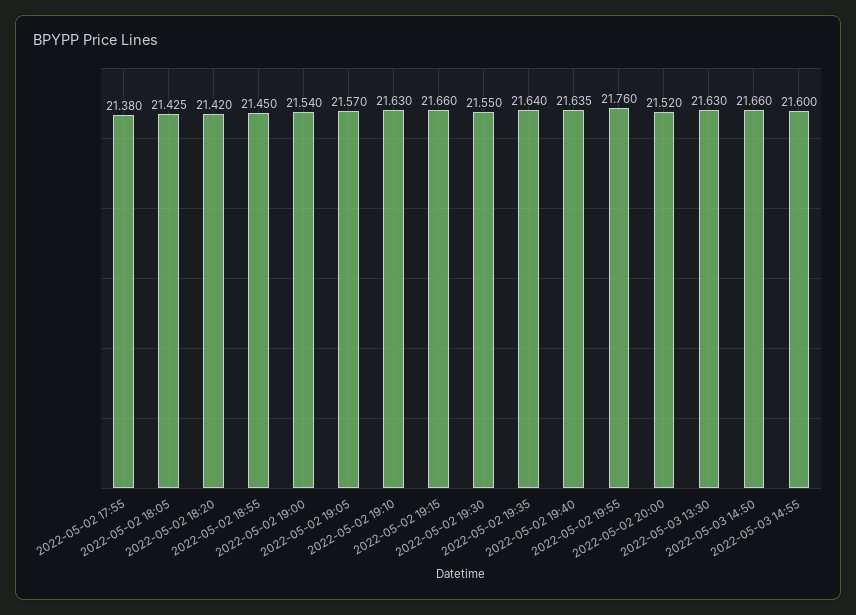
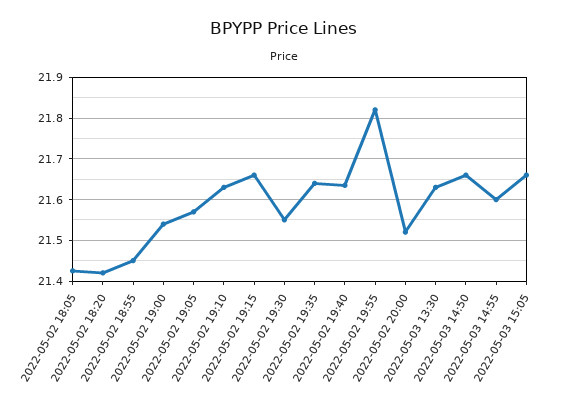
2022-05-02 17:55: 21.38 -> none
2022-05-02 19:55: 21.76 -> 21.82
2022-05-03 15:05: none -> 21.66

